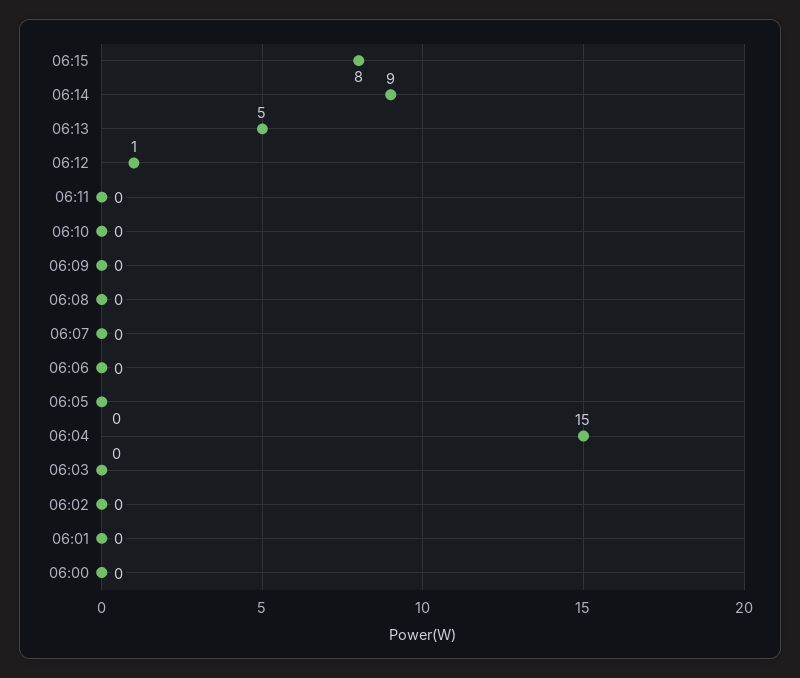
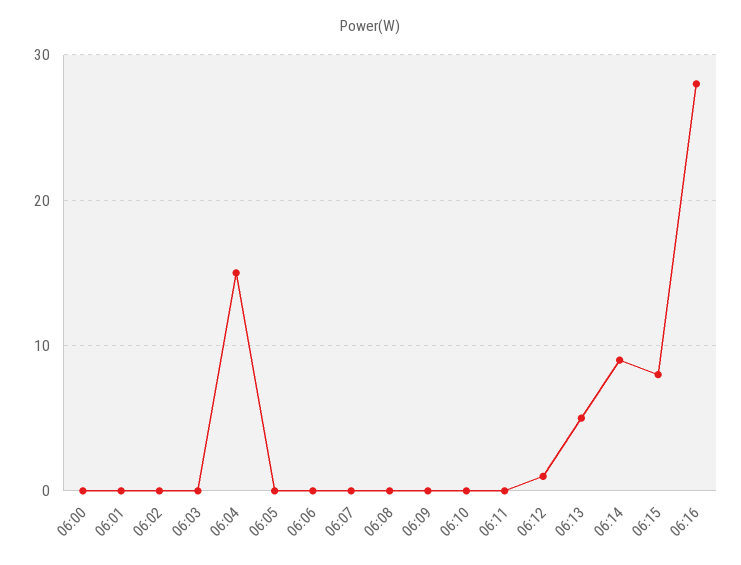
06:16: none -> 28

